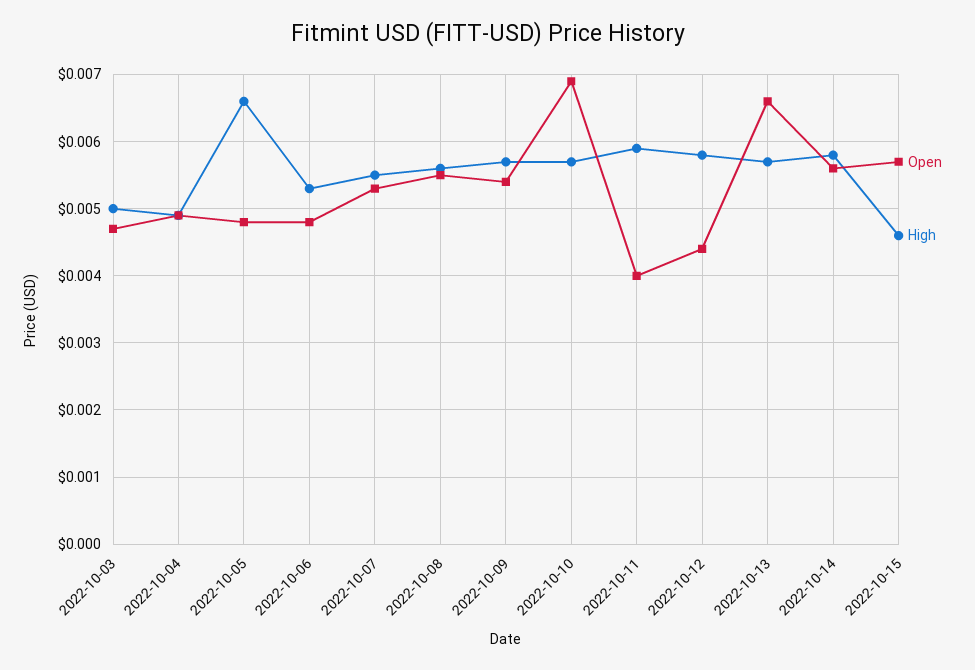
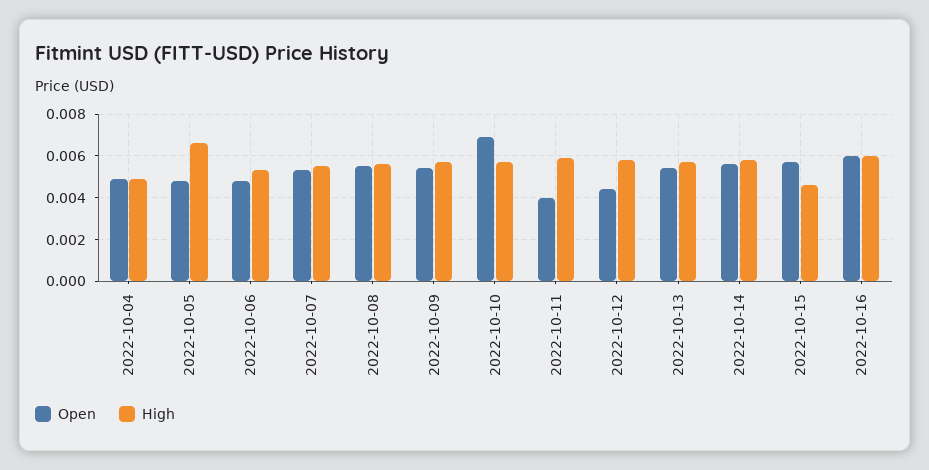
Open, 2022-10-03: 0.0047 -> none
High, 2022-10-03: 0.005 -> none
Open, 2022-10-13: 0.0066 -> 0.0055
Open, 2022-10-16: none -> 0.006
High, 2022-10-16: none -> 0.006

